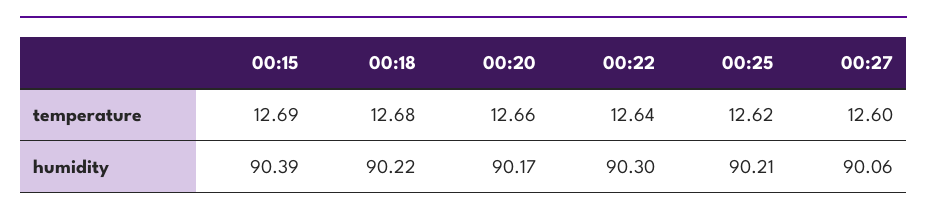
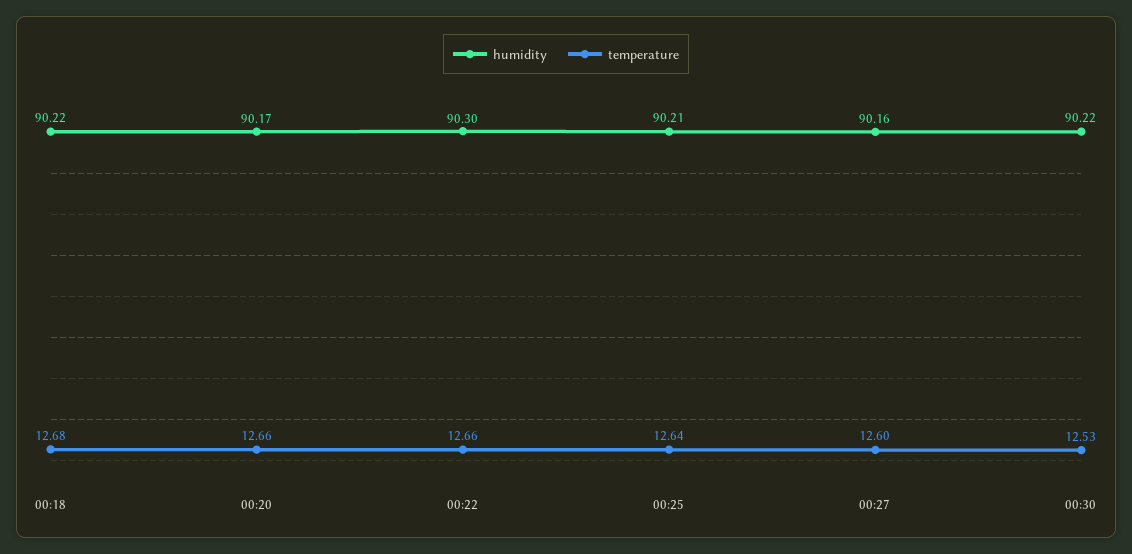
temperature, 00:15: 12.69 -> none
temperature, 00:22: 12.64 -> 12.66
temperature, 00:25: 12.62 -> 12.64
humidity, 00:15: 90.39 -> none
humidity, 00:27: 90.06 -> 90.16
humidity, 00:30: none -> 90.22
temperature, 00:30: none -> 12.53

